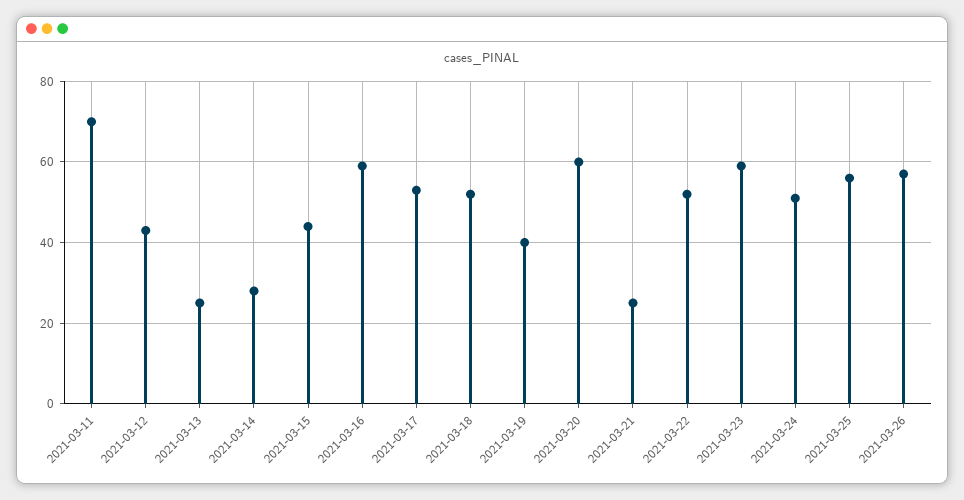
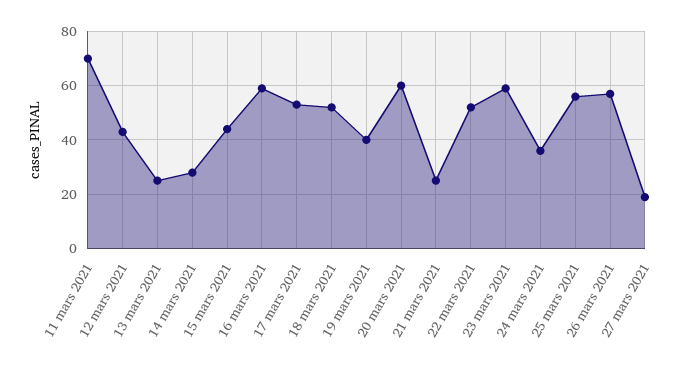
2021-03-24: 50 -> 35
27 mars 2021: none -> 20

